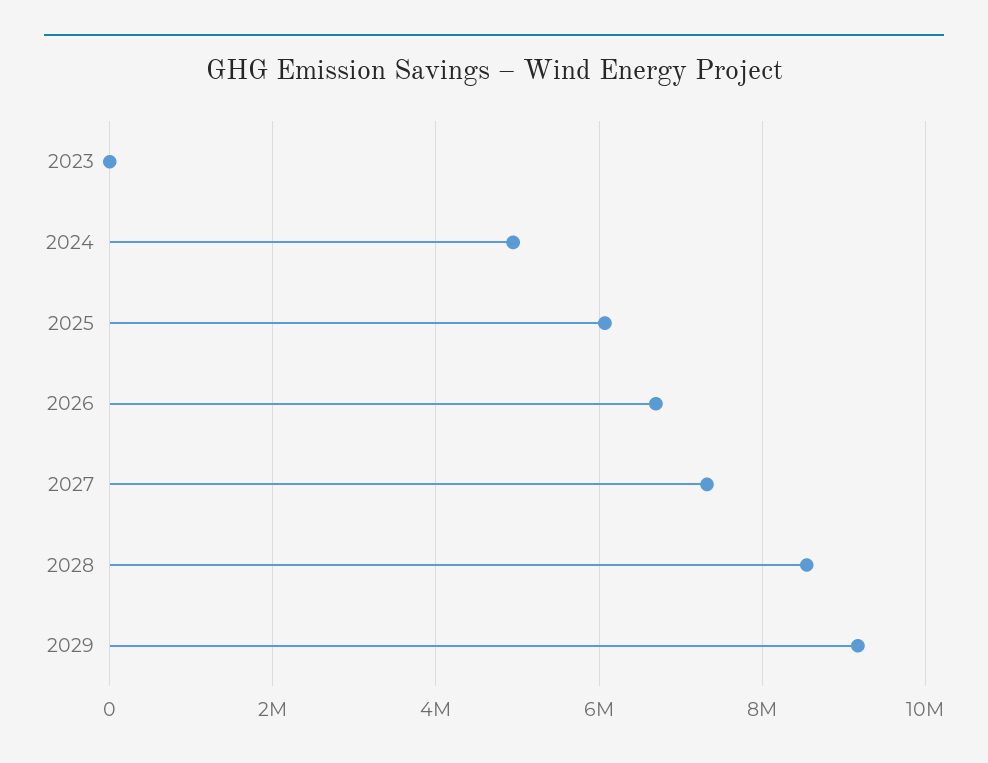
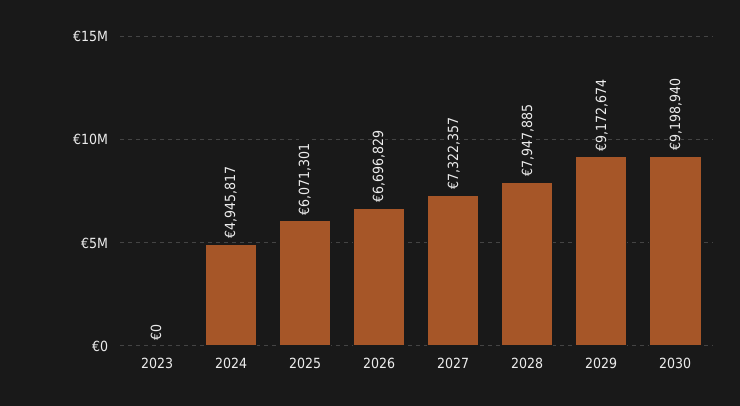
2028: 8600000 -> 7947885
2030: none -> 9198940

